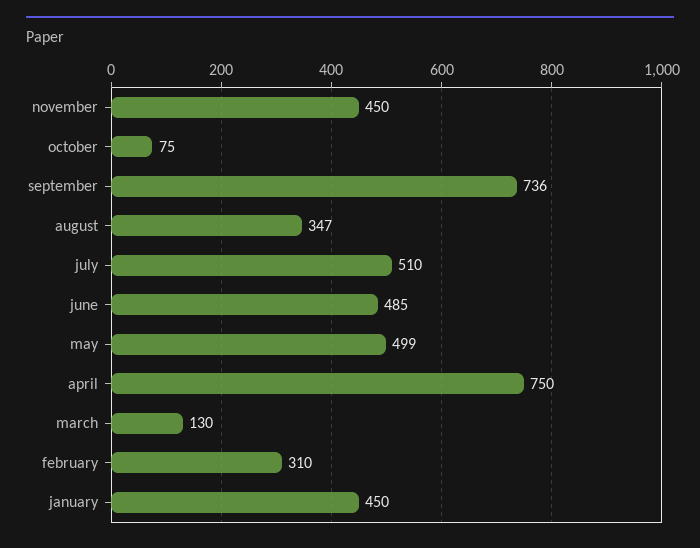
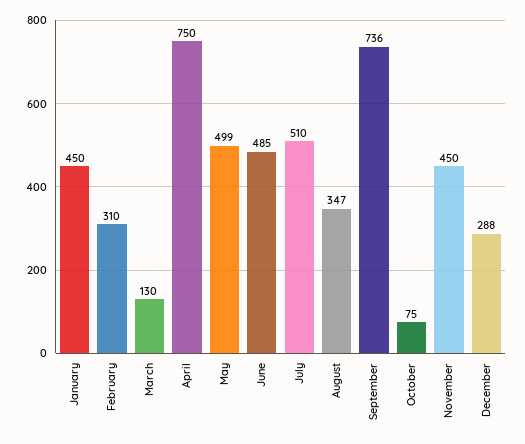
December: none -> 288

